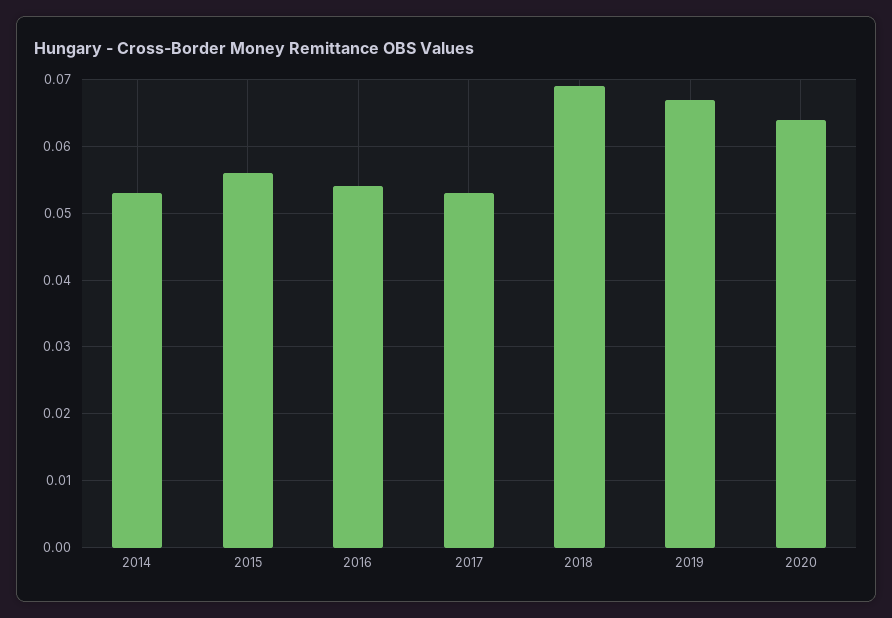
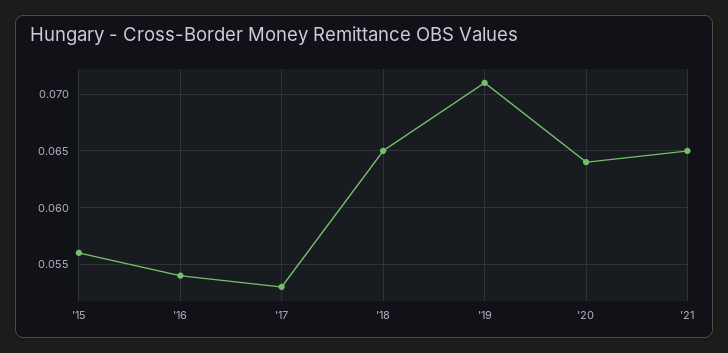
2014: 0.053 -> none
2018: 0.069 -> 0.065
2019: 0.067 -> 0.071
'21: none -> 0.065

